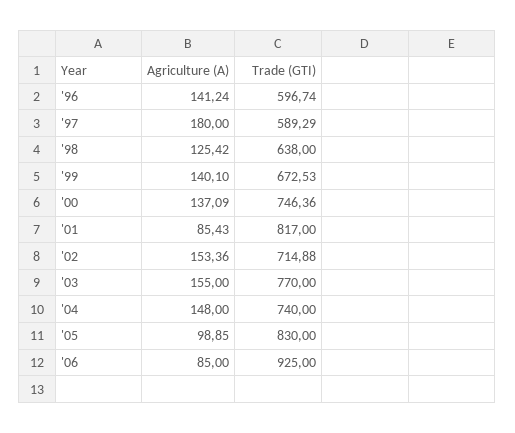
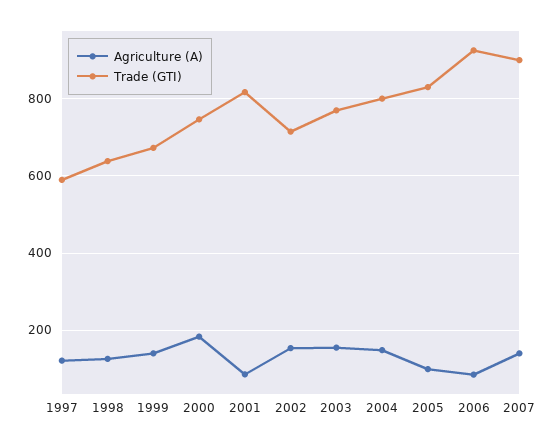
Agriculture (A), '96: 141.24 -> none
Trade (GTI), '96: 596.74 -> none
Agriculture (A), '97: 180 -> 120
Agriculture (A), '00: 137.09 -> 180
Trade (GTI), '04: 740 -> 800
Agriculture (A), 2007: none -> 140
Trade (GTI), 2007: none -> 900

